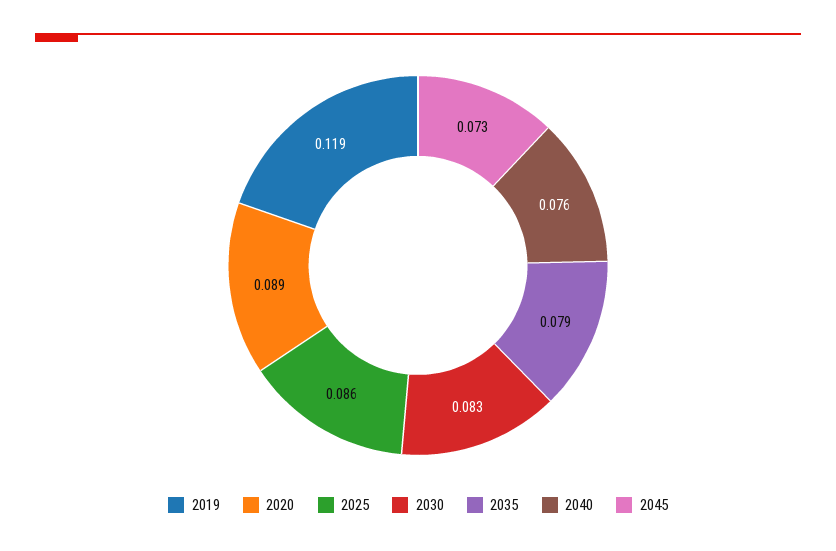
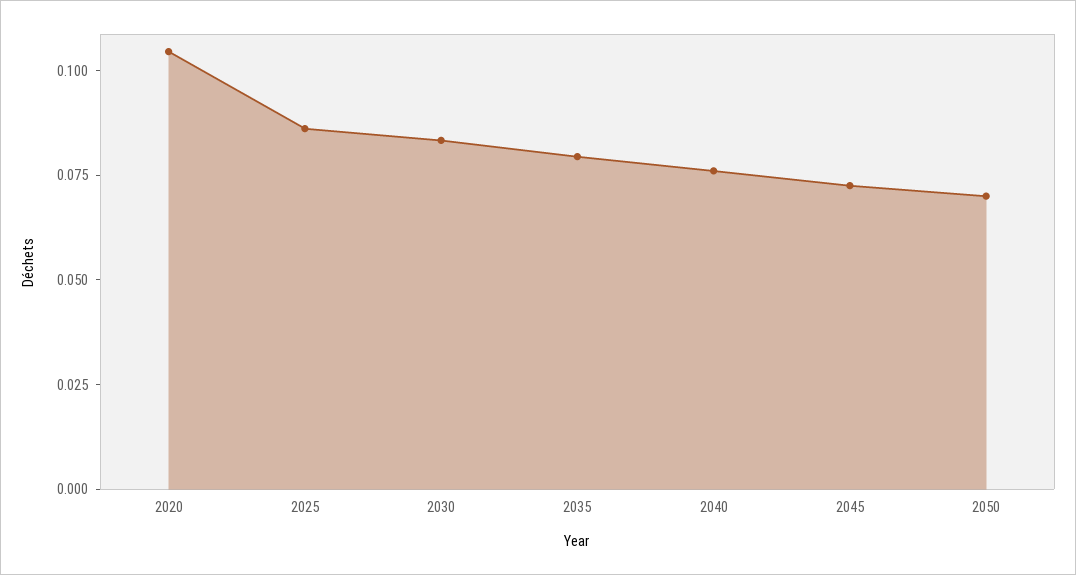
2019: 0.119 -> none
2020: 0.089 -> 0.105
2050: none -> 0.07

